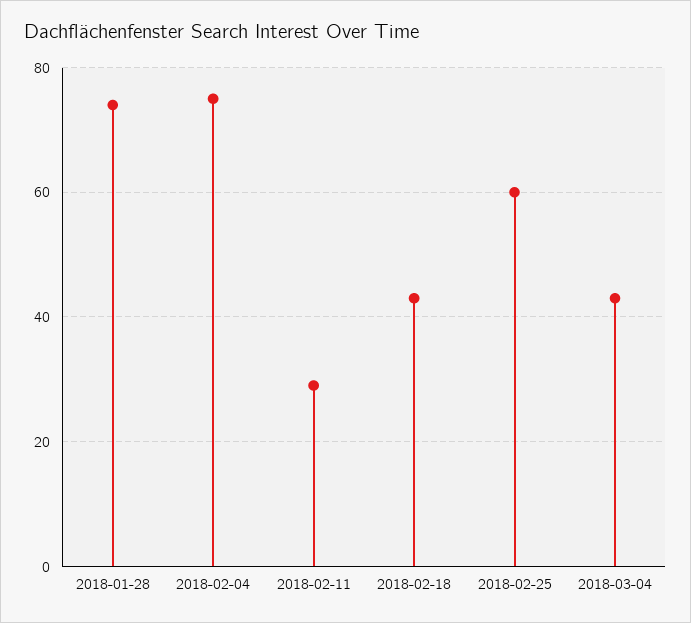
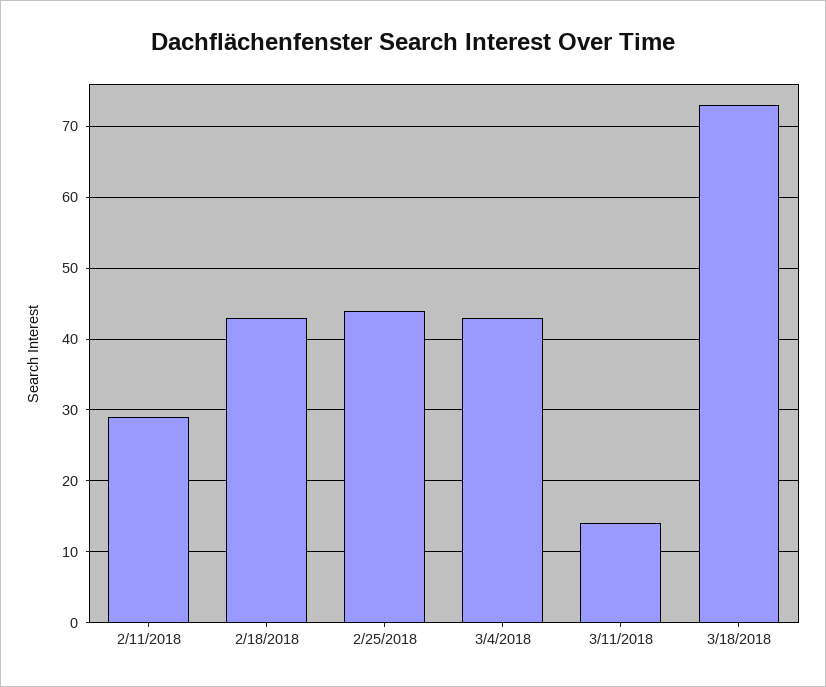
2018-01-28: 75 -> none
2018-02-04: 75 -> none
2018-02-25: 60 -> 44
3/11/2018: none -> 14
3/18/2018: none -> 73

